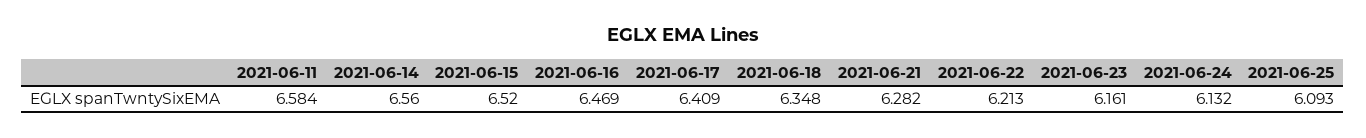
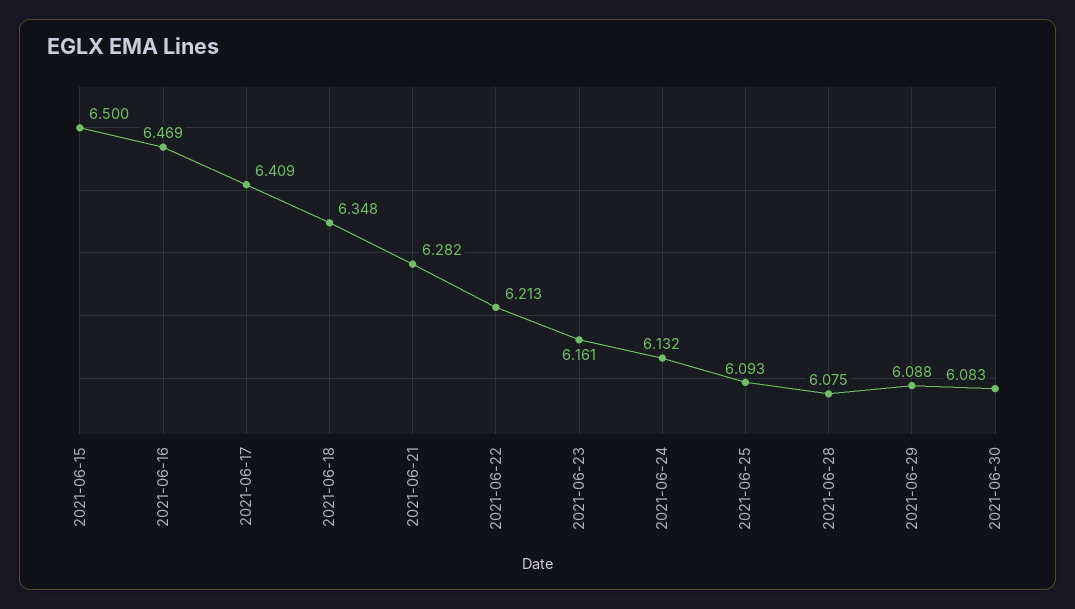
2021-06-11: 6.584 -> none
2021-06-14: 6.56 -> none
2021-06-15: 6.52 -> 6.5
2021-06-28: none -> 6.075
2021-06-29: none -> 6.088
2021-06-30: none -> 6.083

